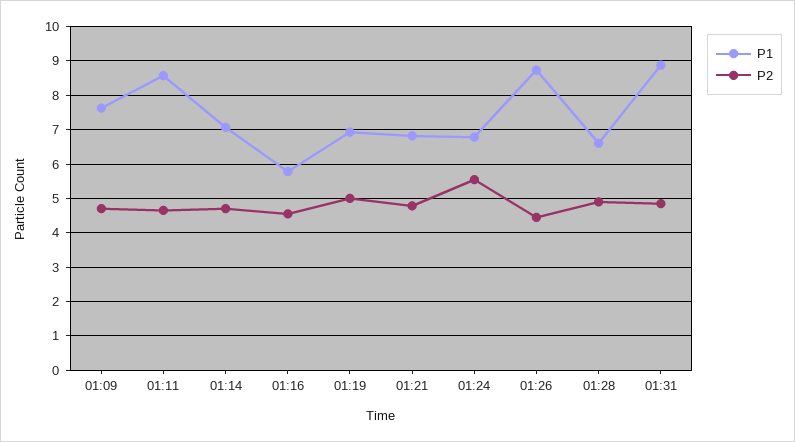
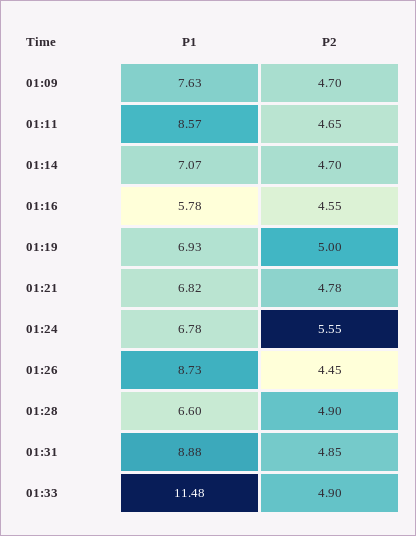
P1, 01:33: none -> 11.48
P2, 01:33: none -> 4.9

